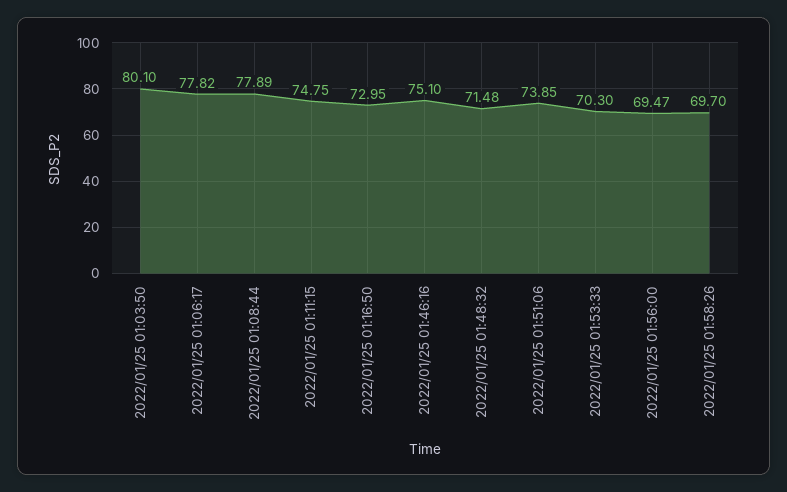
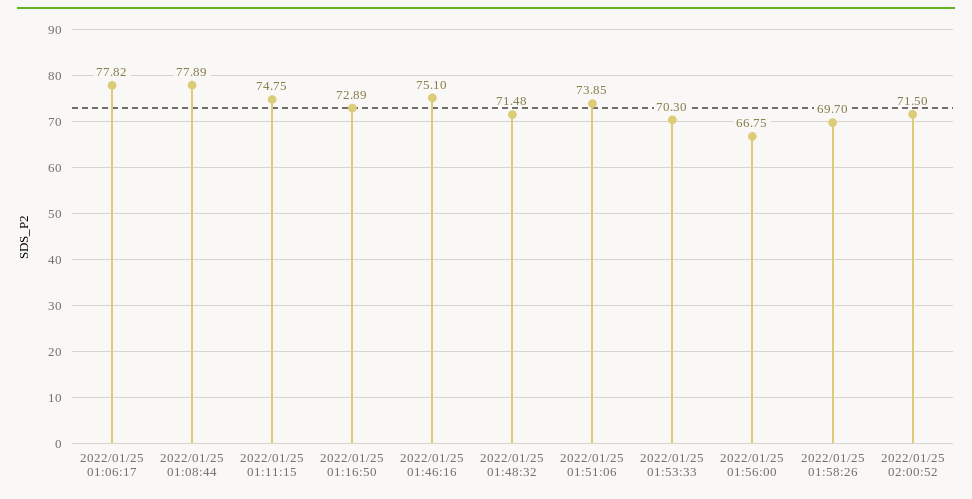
2022/01/25 01:03:50: 80.1 -> none
2022/01/25 01:16:50: 72.95 -> 72.89
2022/01/25 01:56:00: 69.47 -> 66.75
2022/01/25 02:00:52: none -> 71.5

